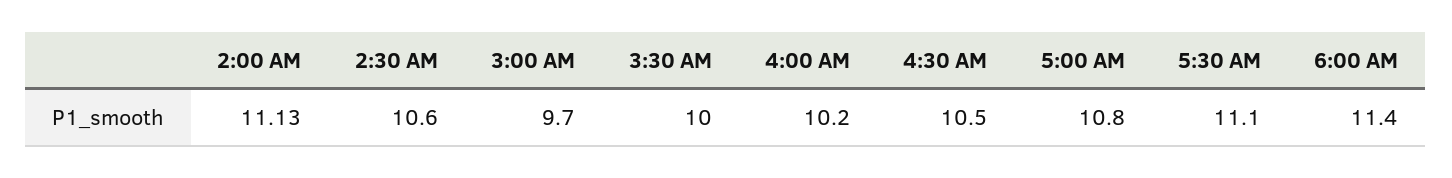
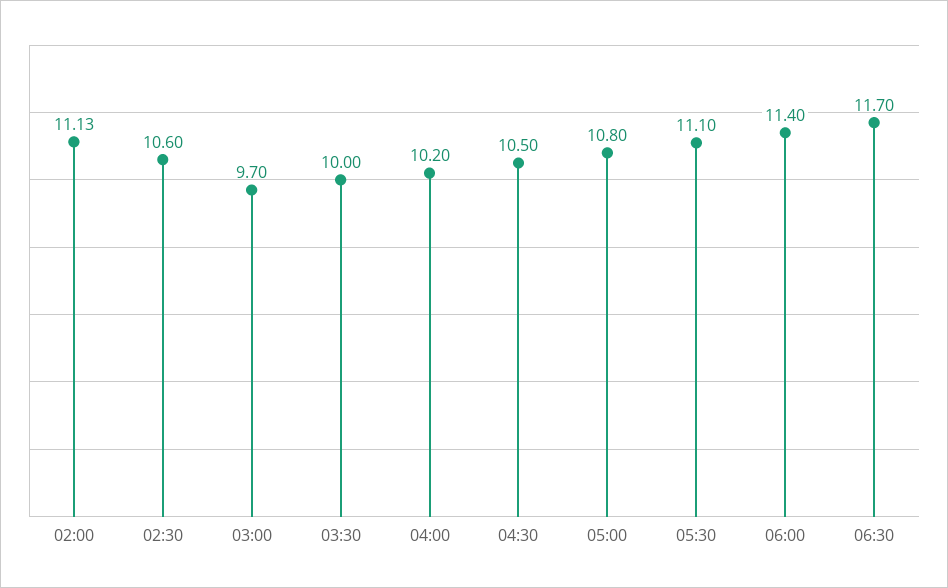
06:30: none -> 11.7

